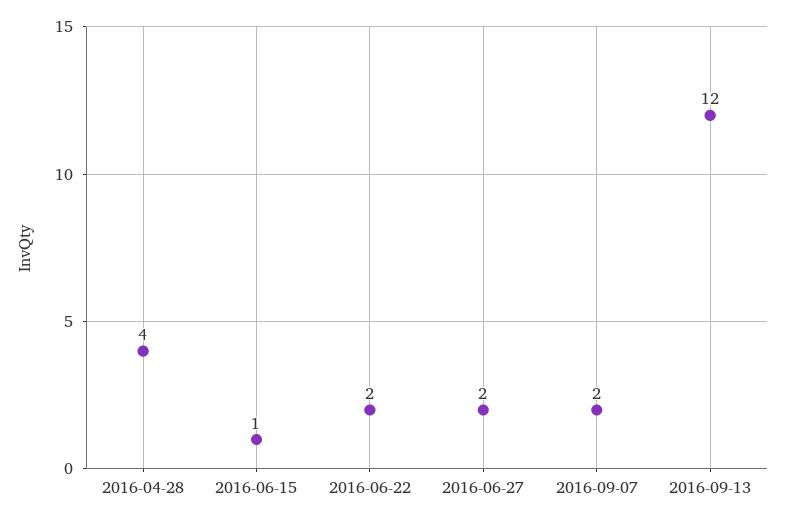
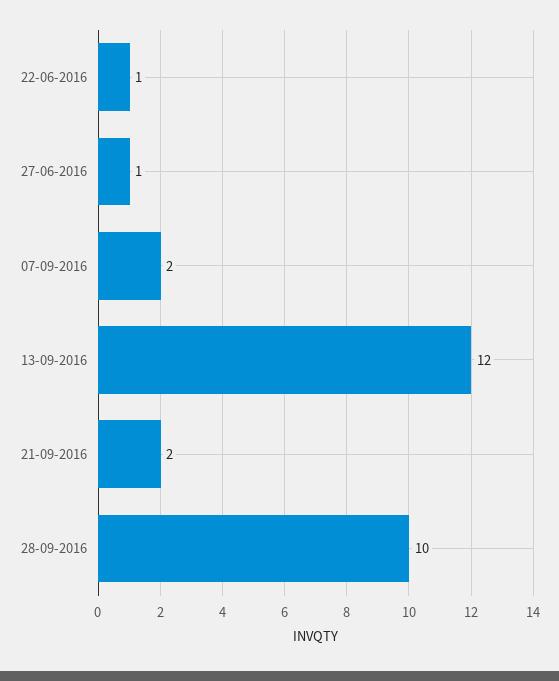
2016-04-28: 4 -> none
2016-06-15: 1 -> none
2016-06-22: 2 -> 1
2016-06-27: 2 -> 1
21-09-2016: none -> 2
28-09-2016: none -> 10

